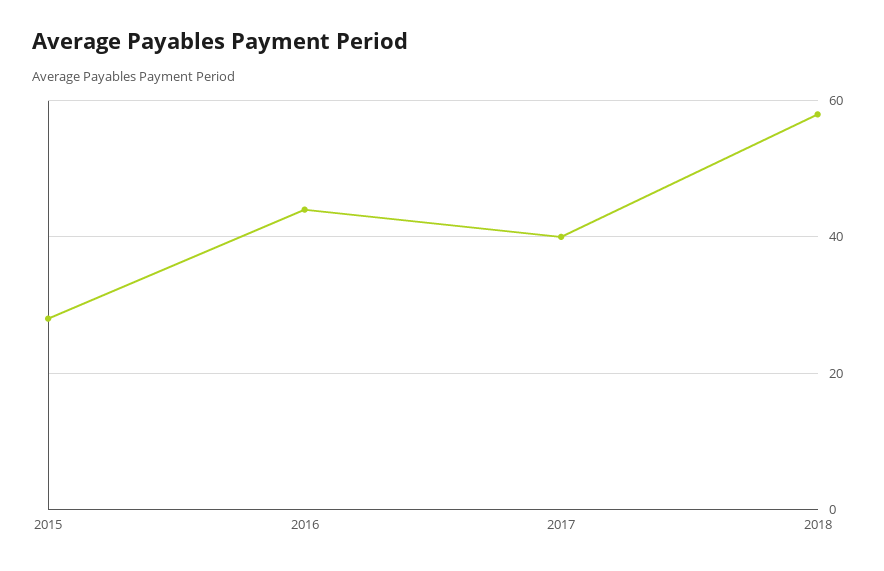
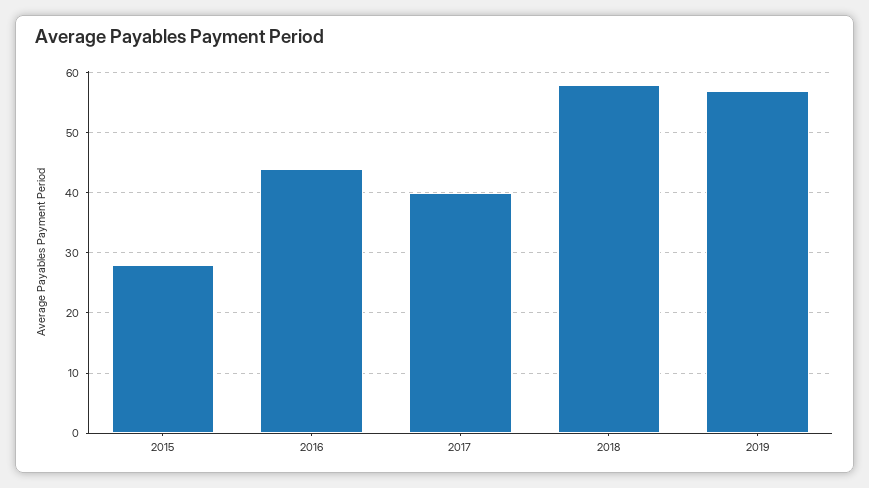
2019: none -> 57

